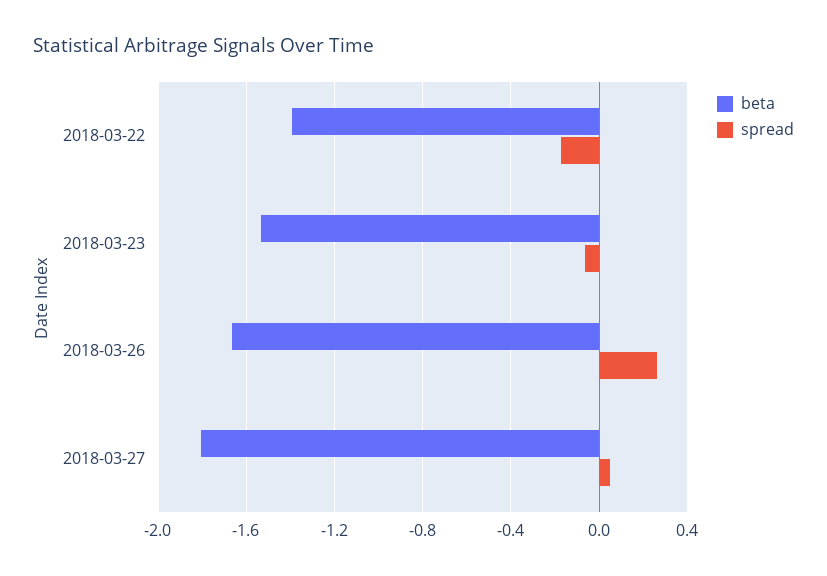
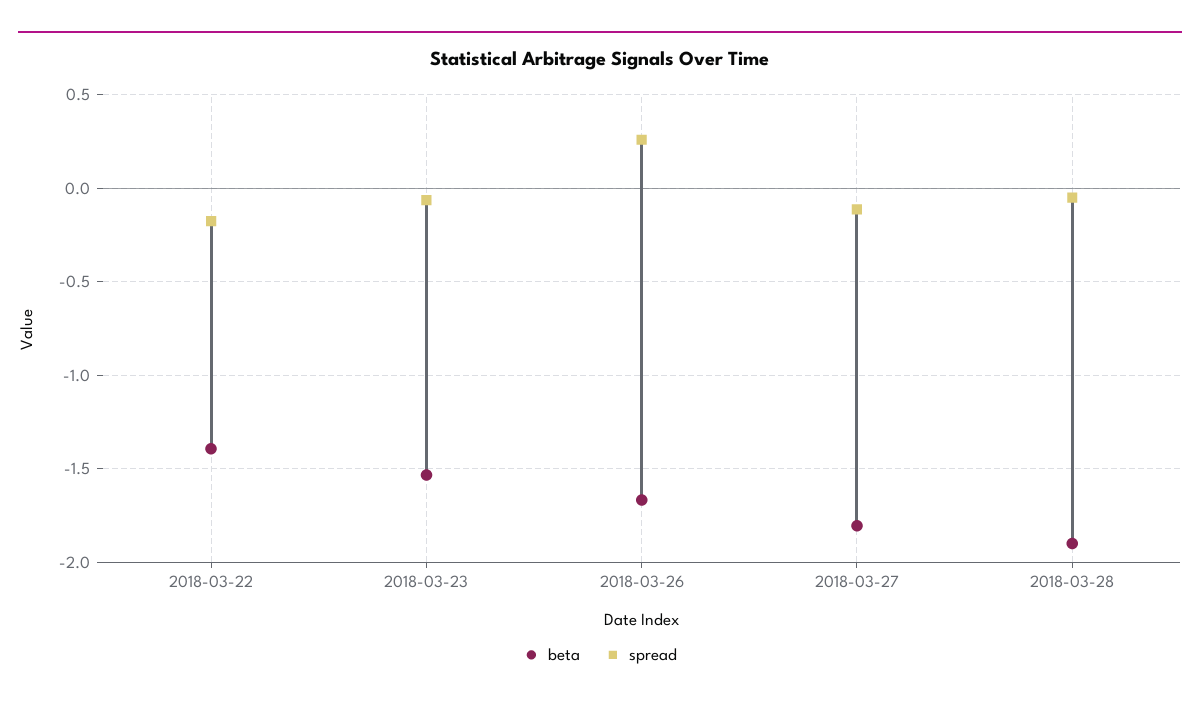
spread, 2018-03-27: 0.05 -> -0.1
beta, 2018-03-28: none -> -1.9
spread, 2018-03-28: none -> -0.05

